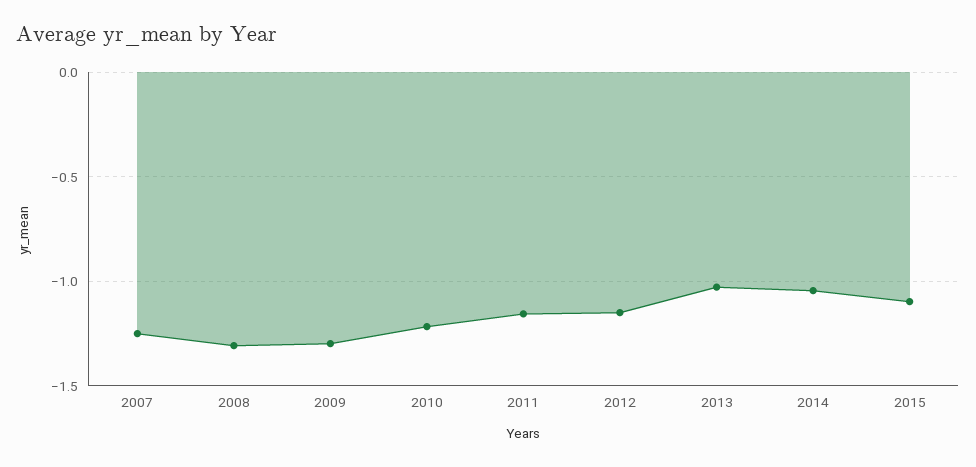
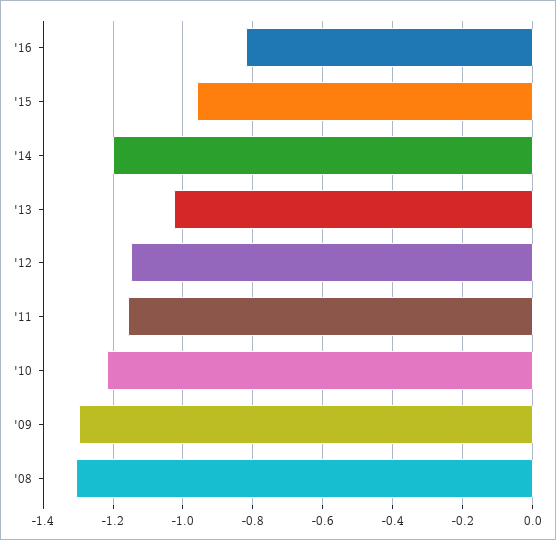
2007: -1.25 -> none
2014: -1.05 -> -1.2
2015: -1.1 -> -0.96
'16: none -> -0.82

